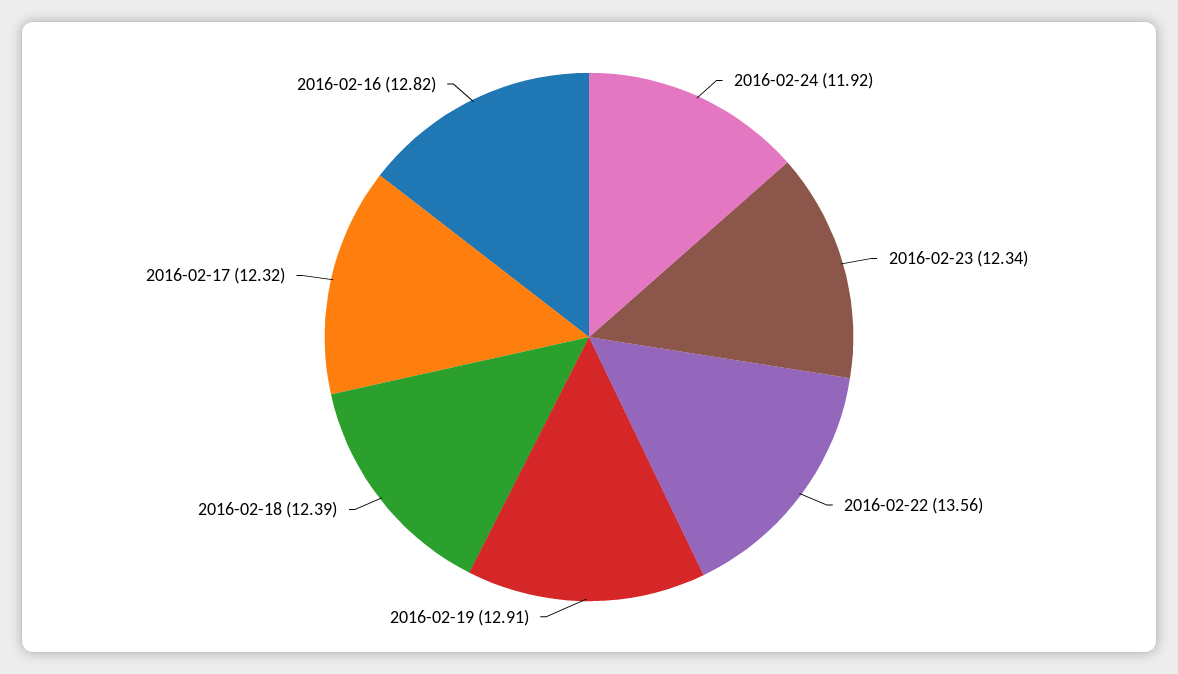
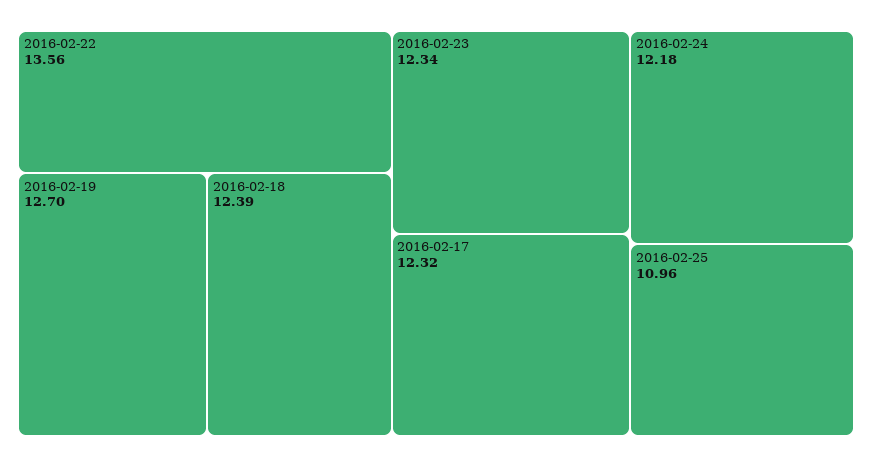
2016-02-24: 11.92 -> 12.18
2016-02-19: 12.91 -> 12.7
2016-02-16: 12.82 -> none
2016-02-25: none -> 10.96

